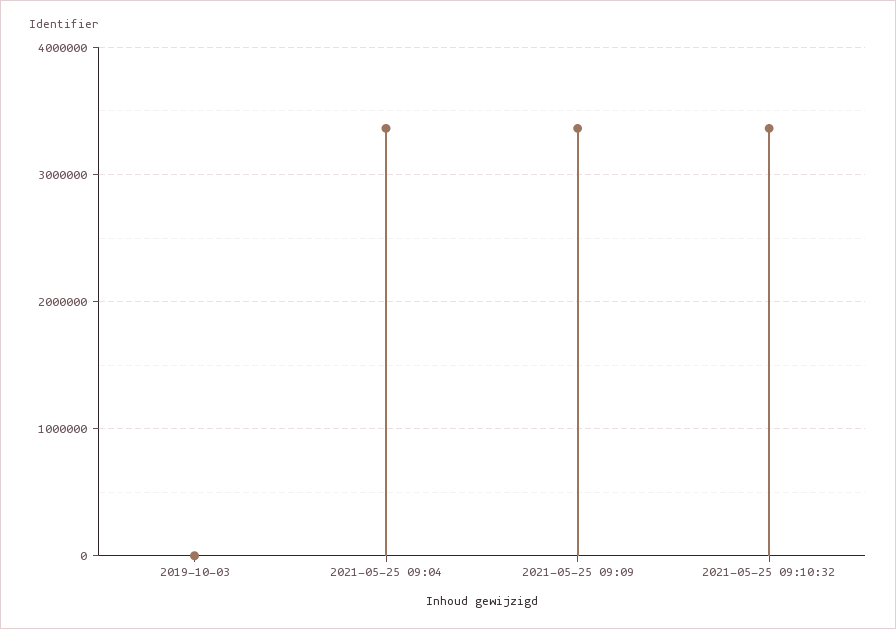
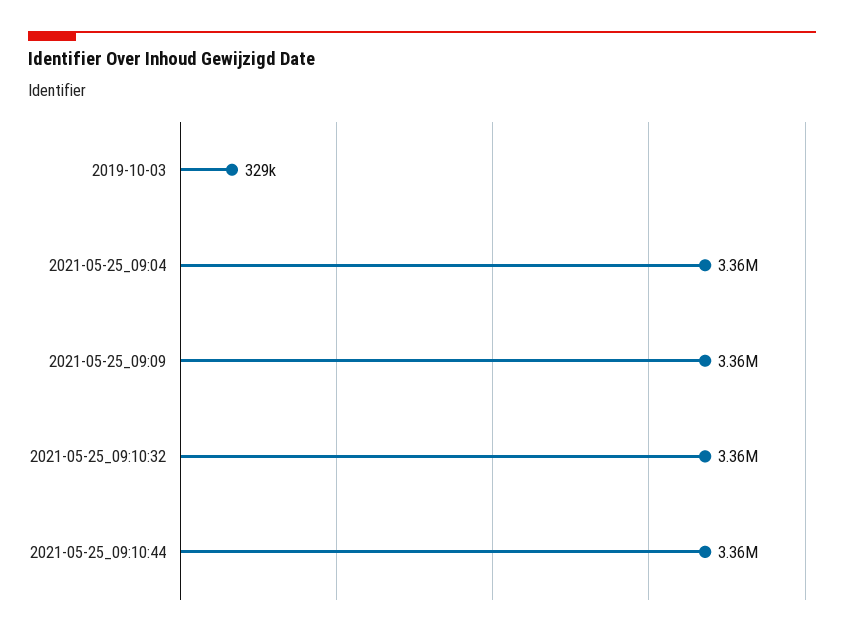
2019-10-03: 0 -> 329000
2021-05-25_09:10:44: none -> 3360000

